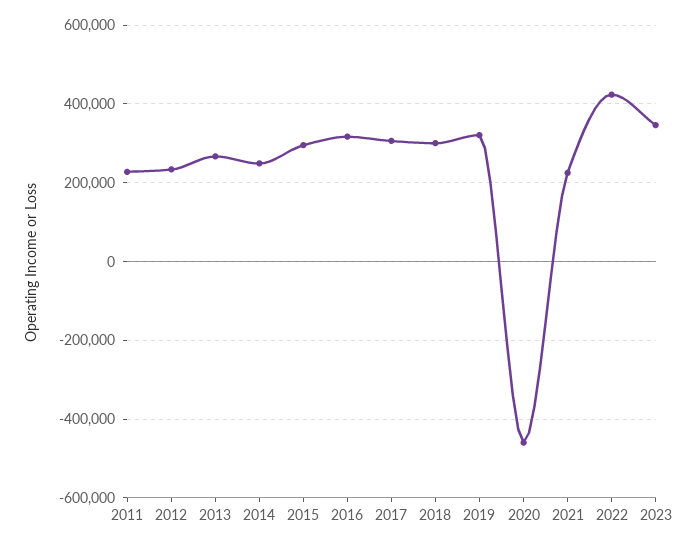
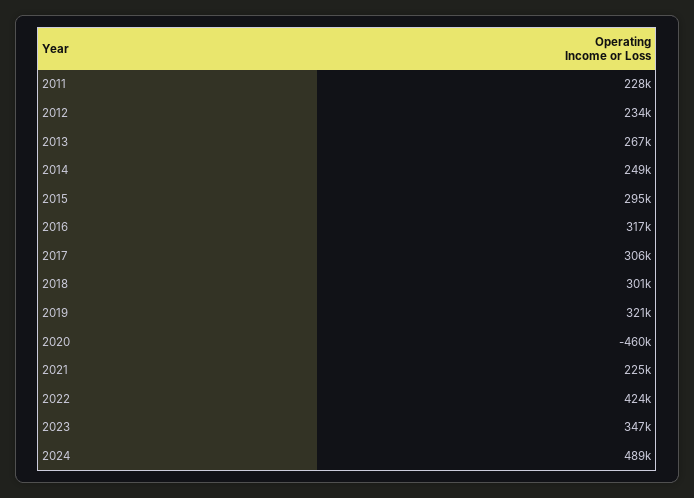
2024: none -> 489000

